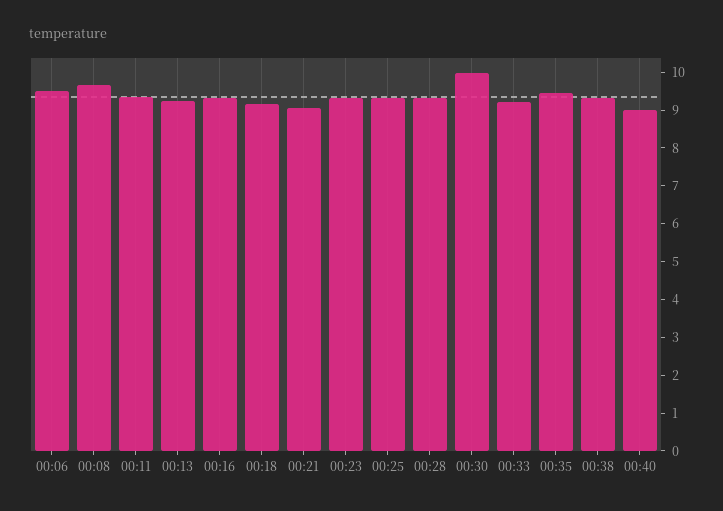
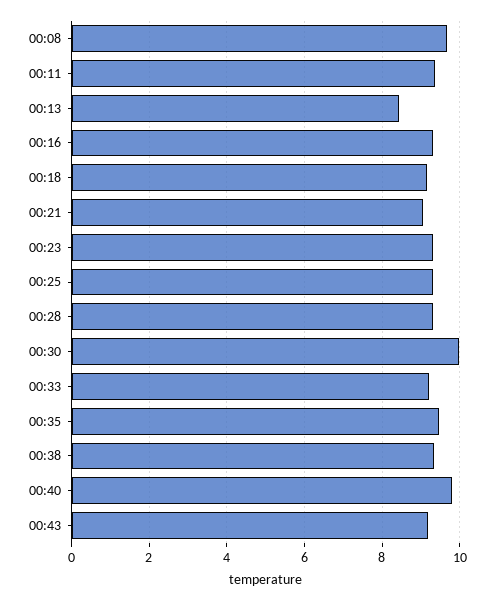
00:06: 9.5 -> none
00:13: 9.25 -> 8.4
00:40: 9 -> 9.8
00:43: none -> 9.2

